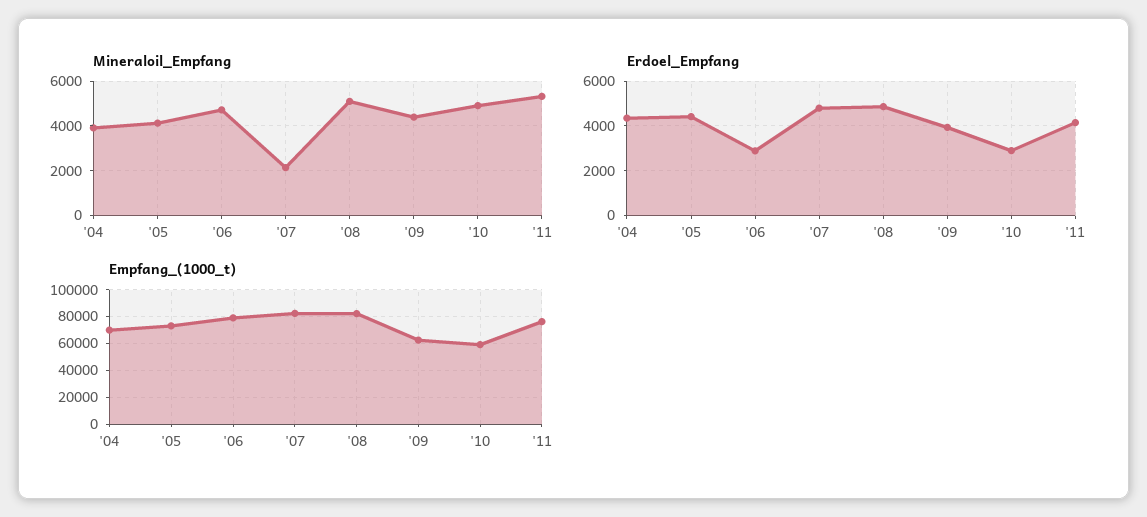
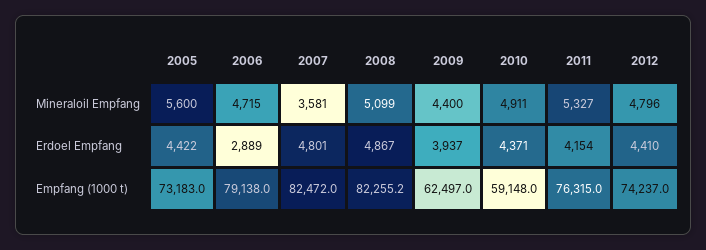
Mineraloil_Empfang, '04: 4000 -> none
Mineraloil_Empfang, '05: 4000 -> 5600
Mineraloil_Empfang, '07: 2000 -> 3581
Erdoel_Empfang, '04: 4500 -> none
Erdoel_Empfang, '10: 3000 -> 4371
Empfang_(1000_t), '04: 70000 -> none
Mineraloil_Empfang, 2012: none -> 4796
Erdoel_Empfang, 2012: none -> 4410
Empfang_(1000_t), 2012: none -> 74237

